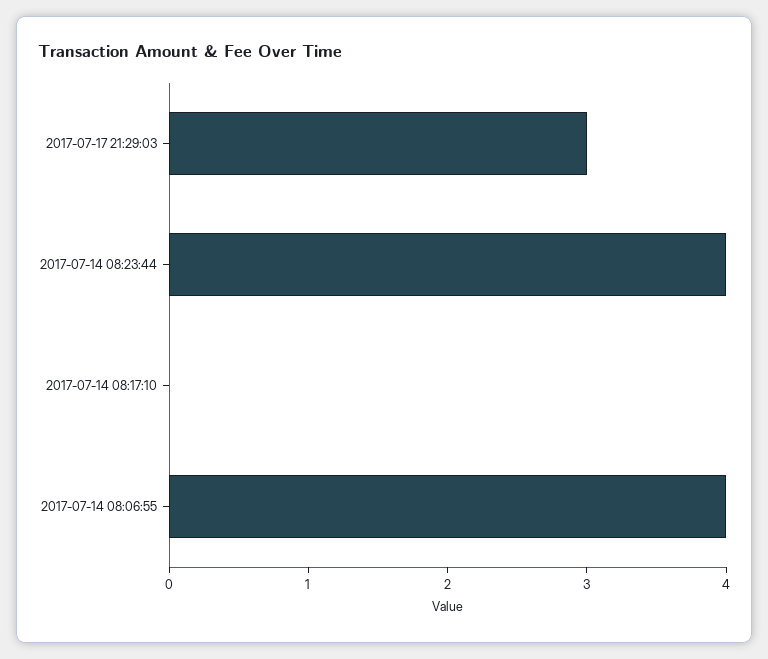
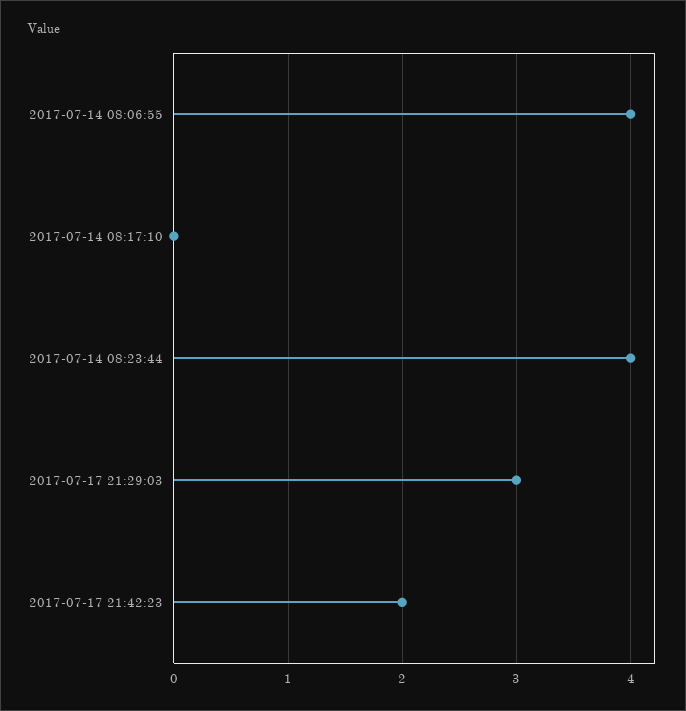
2017-07-17 21:42:23: none -> 2

